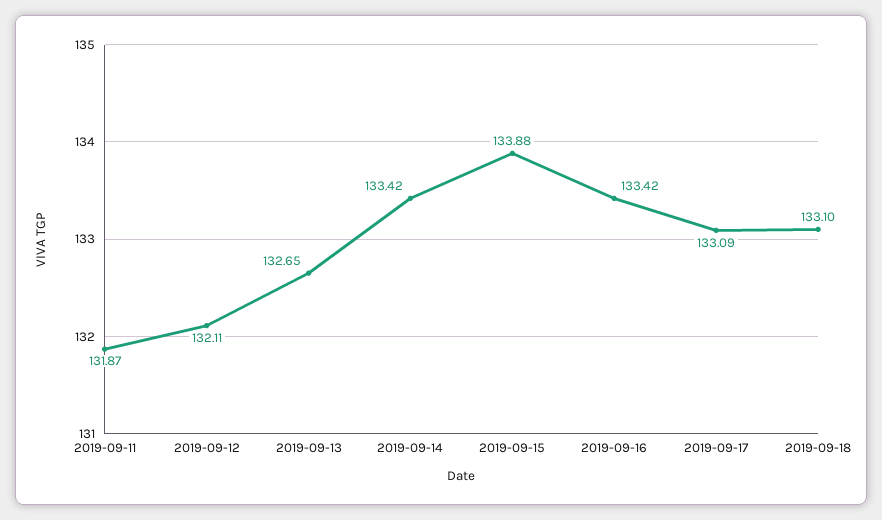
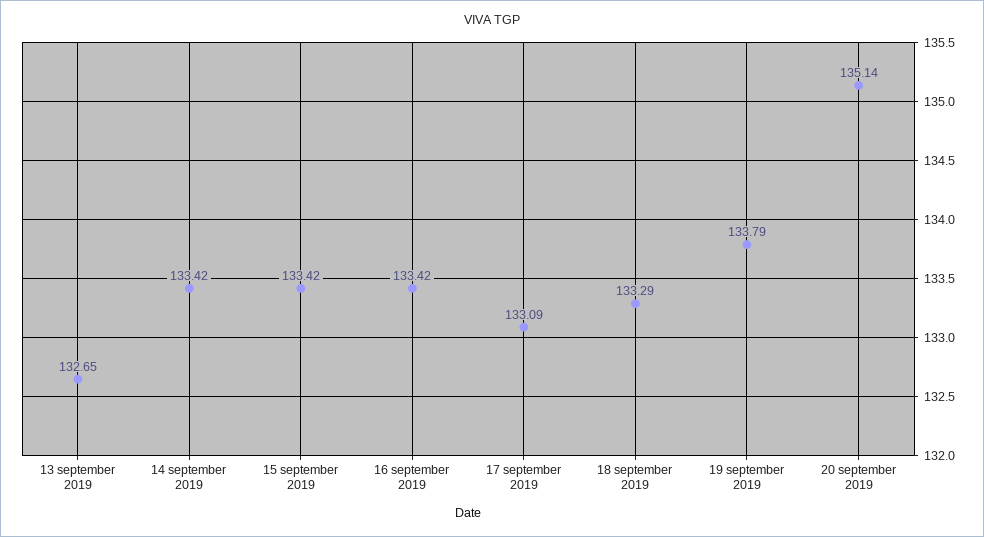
2019-09-11: 131.87 -> none
2019-09-12: 132.11 -> none
2019-09-15: 133.88 -> 133.42
2019-09-18: 133.1 -> 133.29
19 september 2019: none -> 133.79
20 september 2019: none -> 135.14

